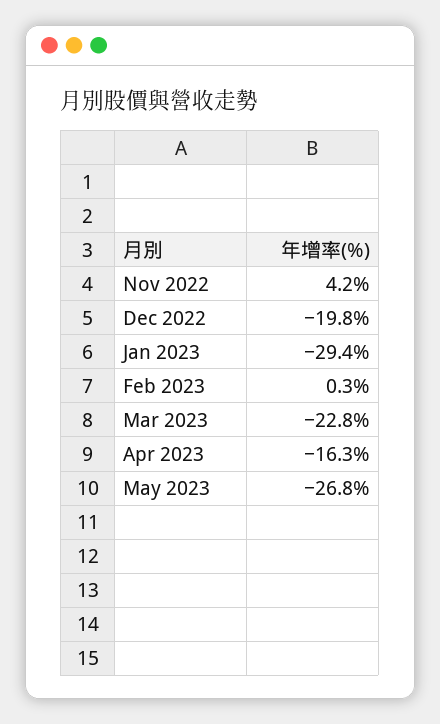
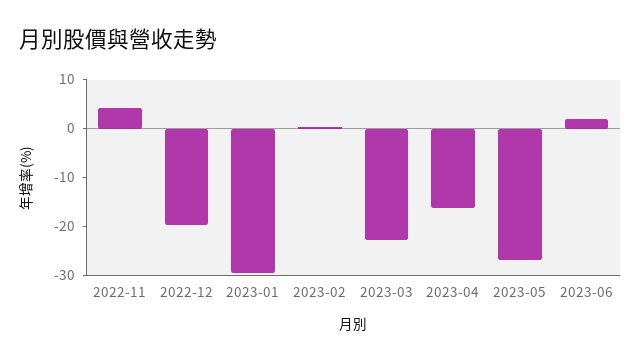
2023-06: none -> 2

